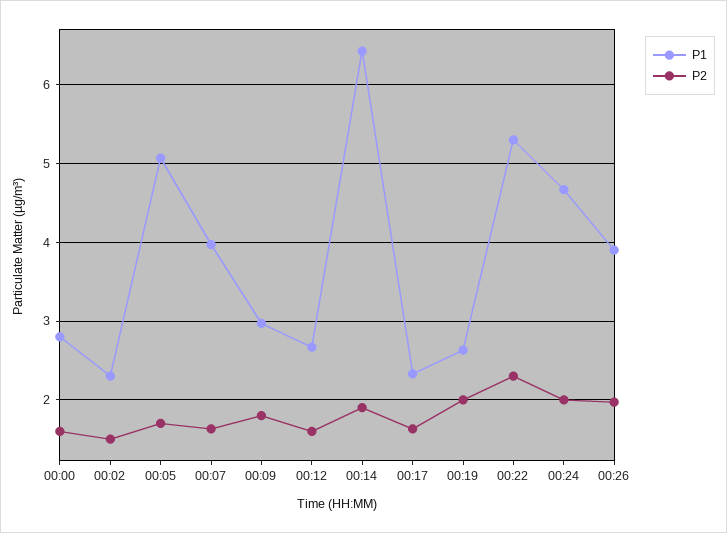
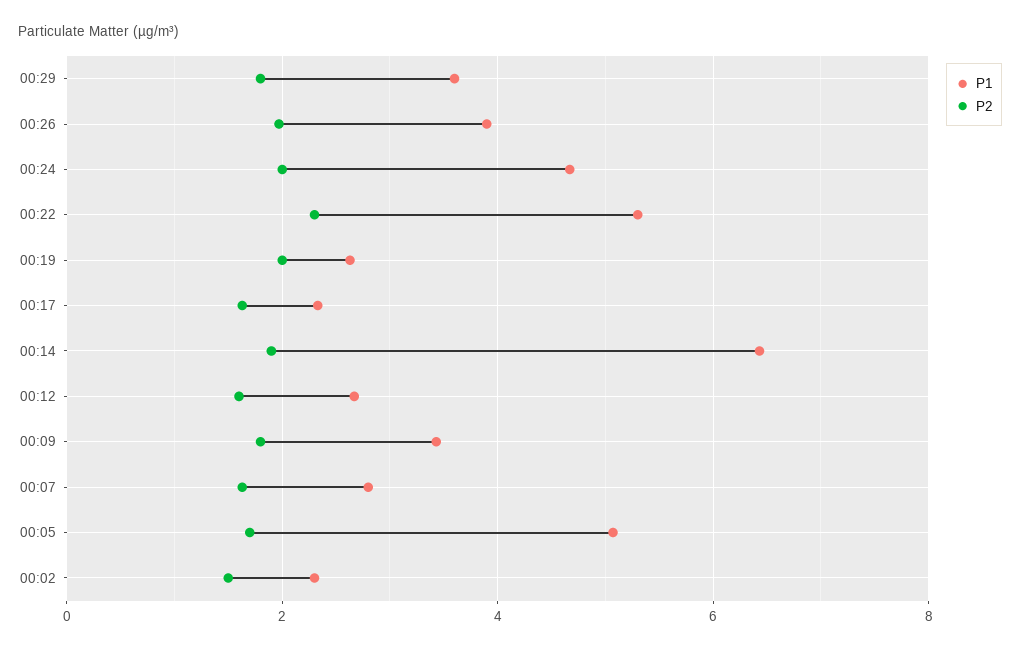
P1, 00:00: 2.8 -> none
P2, 00:00: 1.6 -> none
P1, 00:07: 4 -> 2.8
P1, 00:09: 3 -> 3.4
P1, 00:29: none -> 3.6
P2, 00:29: none -> 1.8

